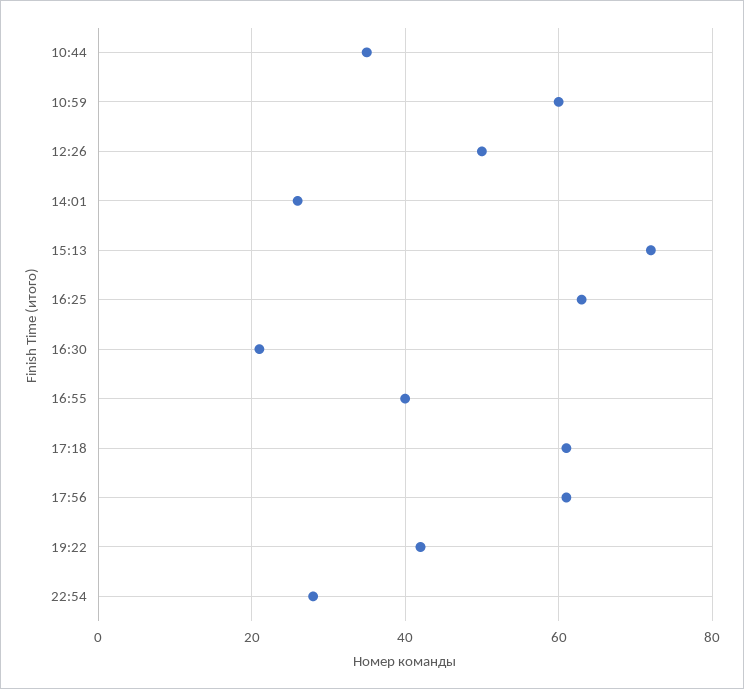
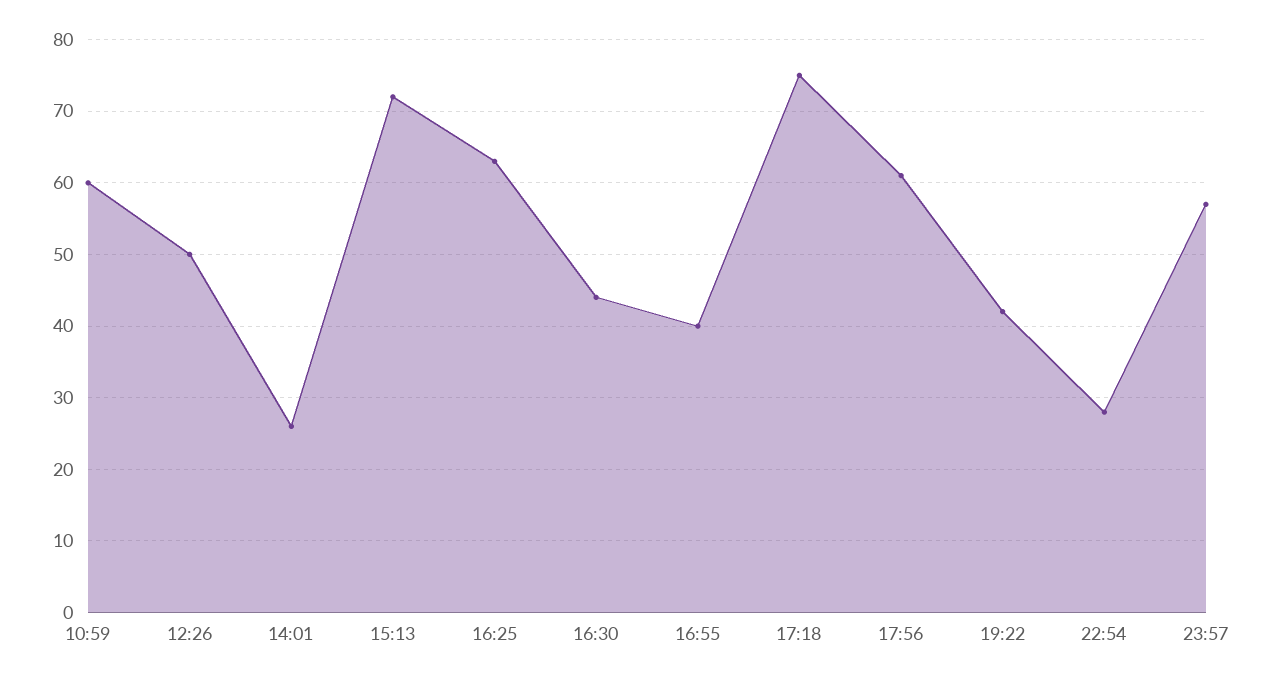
10:44: 35 -> none
16:30: 20 -> 44
17:18: 60 -> 75
23:57: none -> 57

